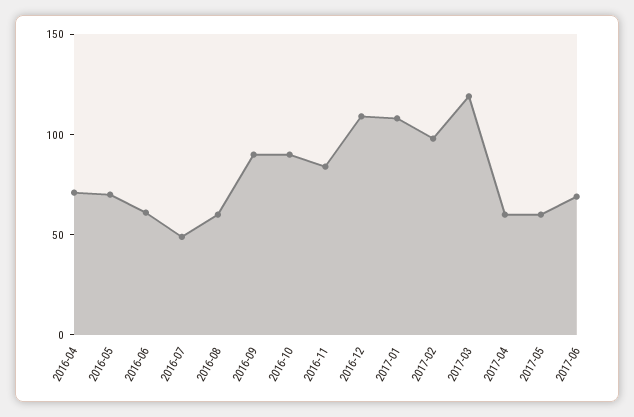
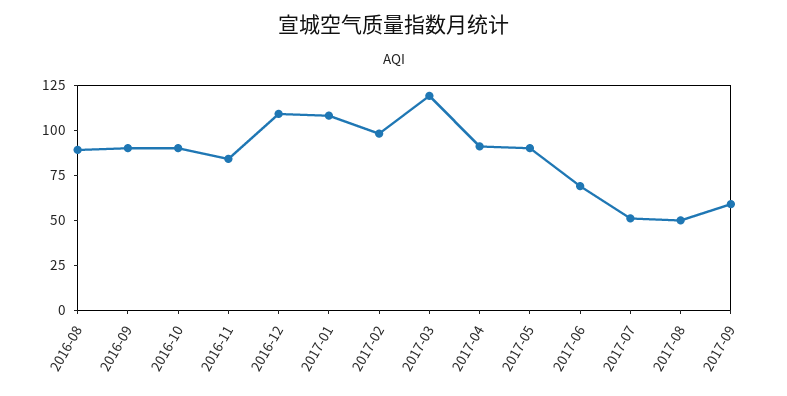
2016-04: 70 -> none
2016-05: 70 -> none
2016-06: 60 -> none
2016-07: 50 -> none
2016-08: 60 -> 90
2017-04: 60 -> 90
2017-05: 60 -> 90
2017-07: none -> 50
2017-08: none -> 50
2017-09: none -> 60

